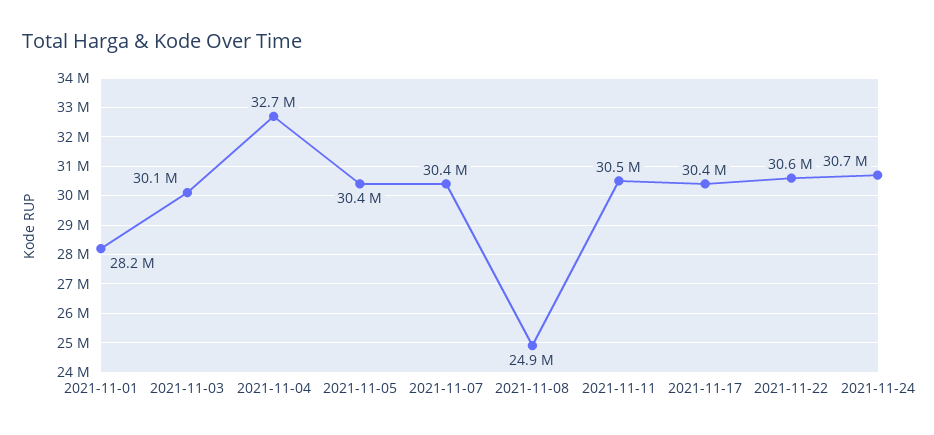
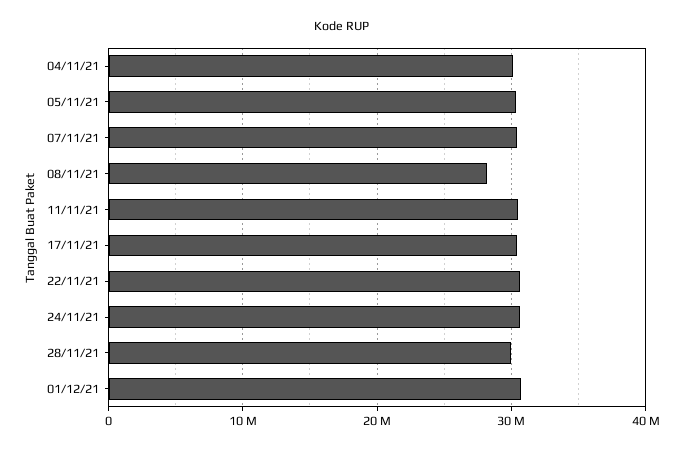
2021-11-01: 28200000 -> none
2021-11-03: 30100000 -> none
2021-11-04: 32700000 -> 30000000
2021-11-08: 24900000 -> 28000000
28/11/21: none -> 30000000
01/12/21: none -> 31000000

